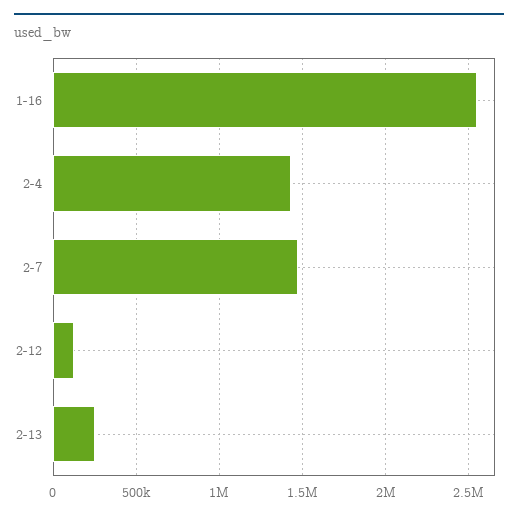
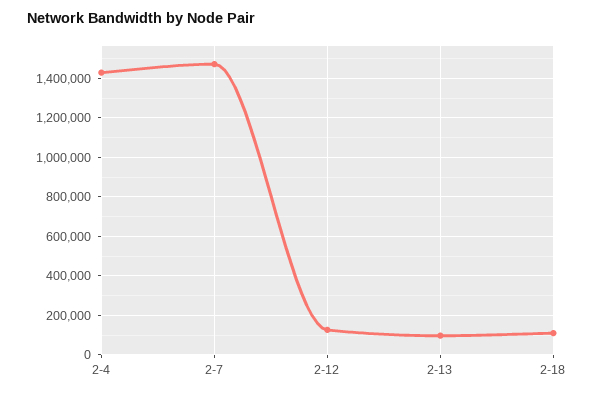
1-16: 2550000 -> none
2-13: 250000 -> 100000
2-18: none -> 100000

